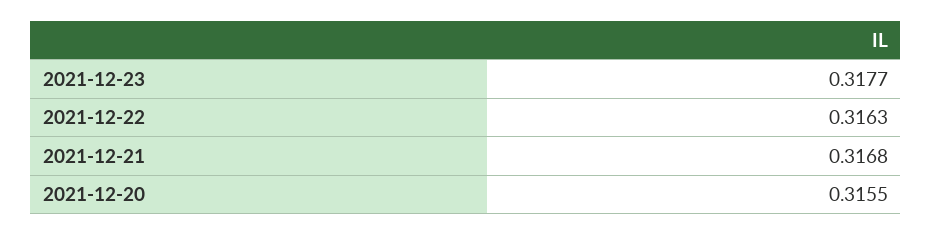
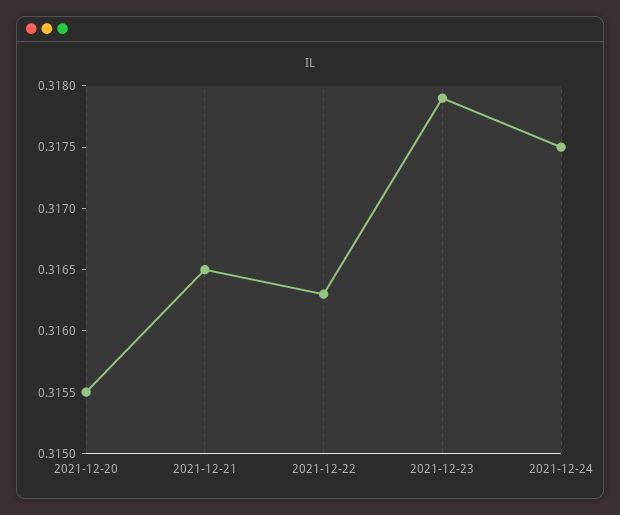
2021-12-23: 0.3177 -> 0.3179
2021-12-21: 0.3168 -> 0.3165
2021-12-24: none -> 0.3175

